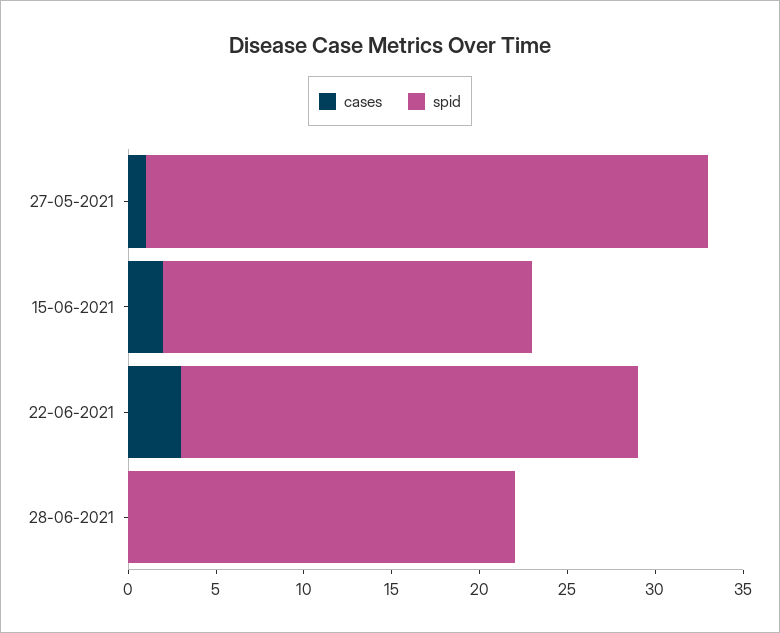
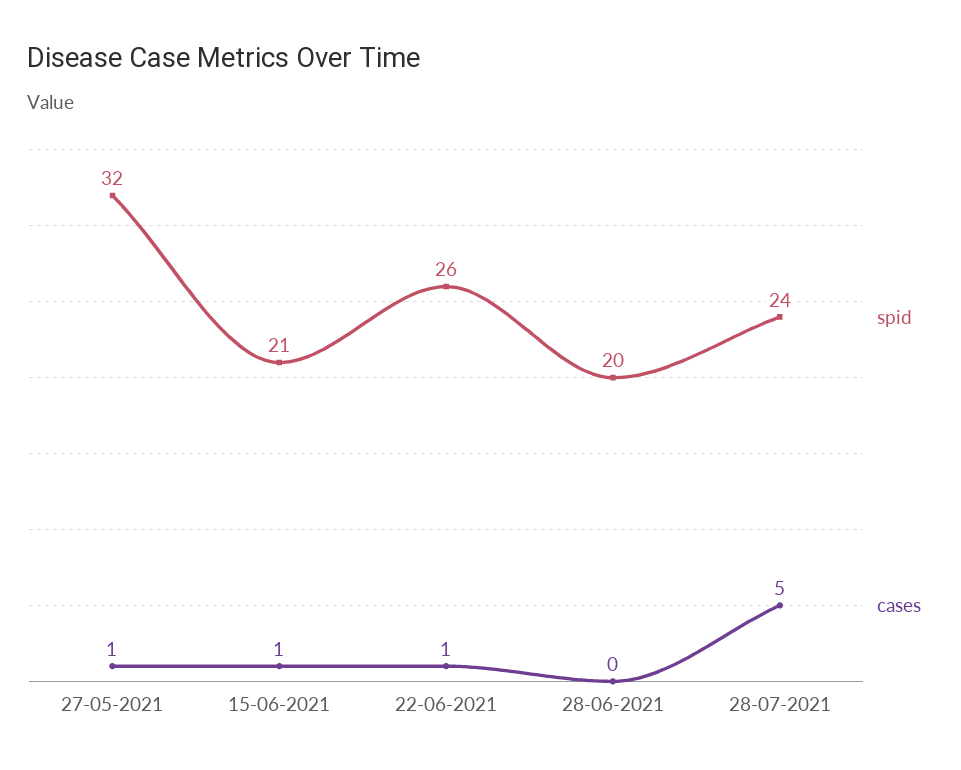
cases, 15-06-2021: 2 -> 1
cases, 22-06-2021: 3 -> 1
spid, 28-06-2021: 22 -> 20
spid, 28-07-2021: none -> 24
cases, 28-07-2021: none -> 5

